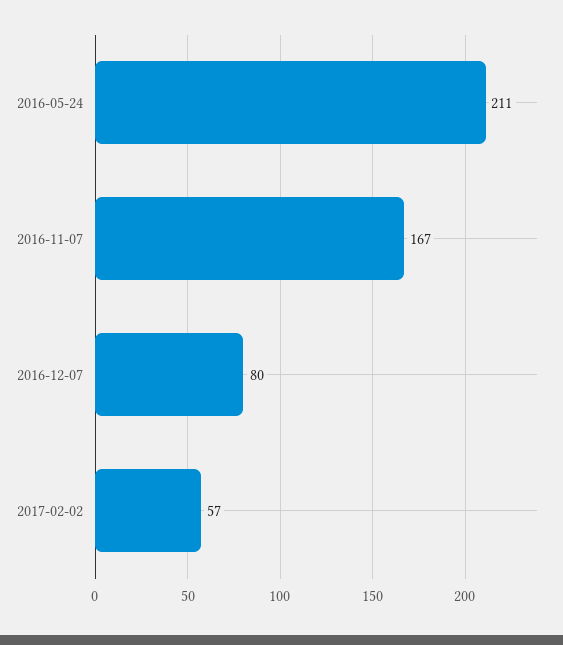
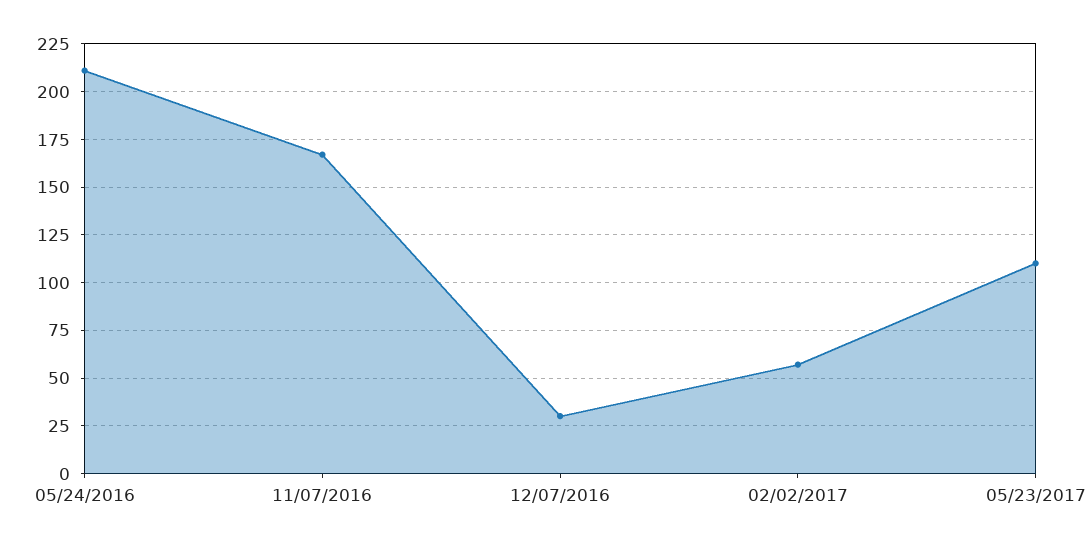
2016-12-07: 80 -> 30
05/23/2017: none -> 110

